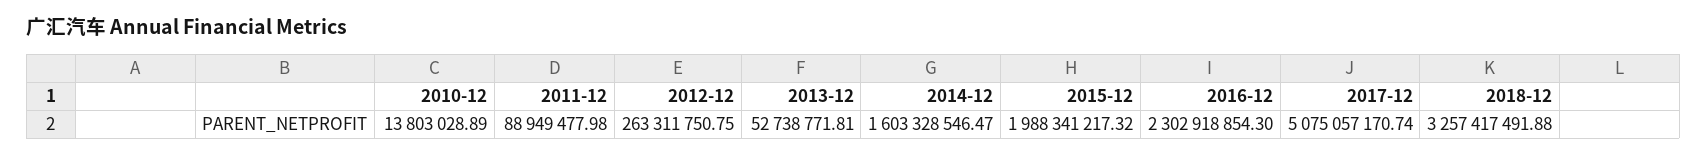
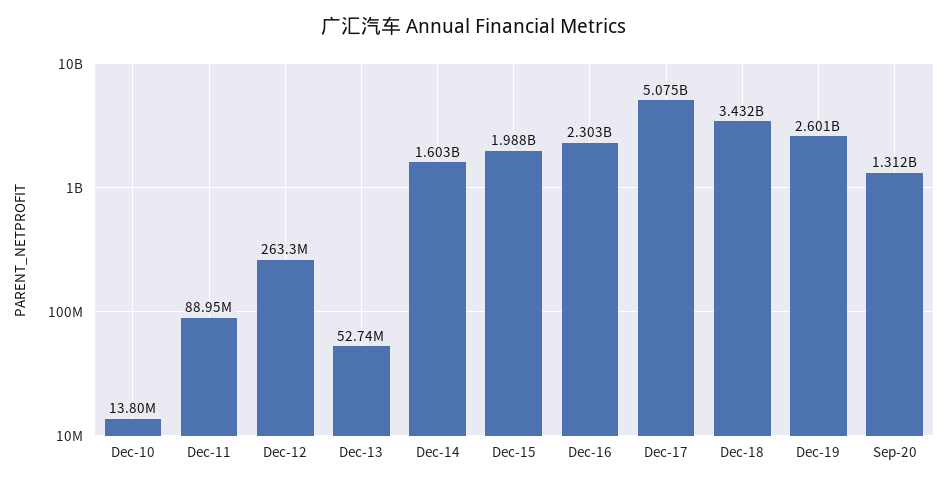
2018-12: 3257417491.88 -> 3432000000
Dec-19: none -> 2601000000
Sep-20: none -> 1312000000

